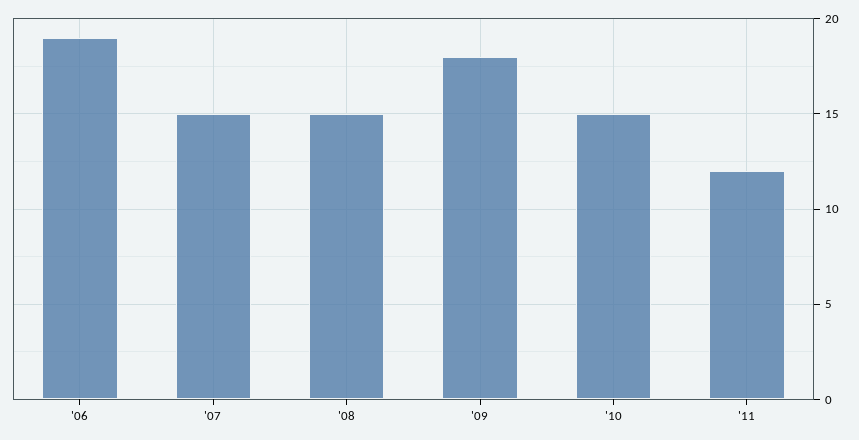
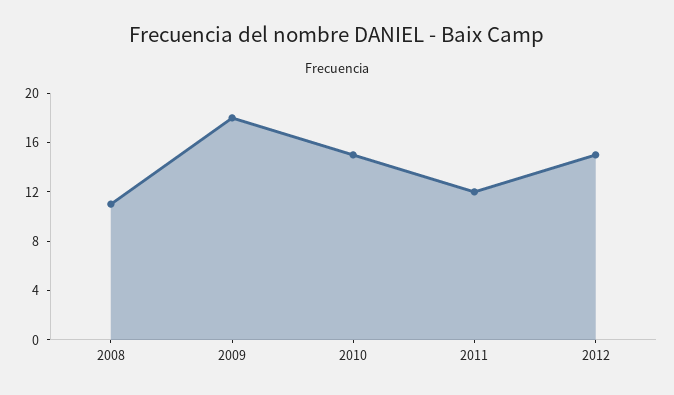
'06: 19 -> none
'07: 15 -> none
'08: 15 -> 11
2012: none -> 15

